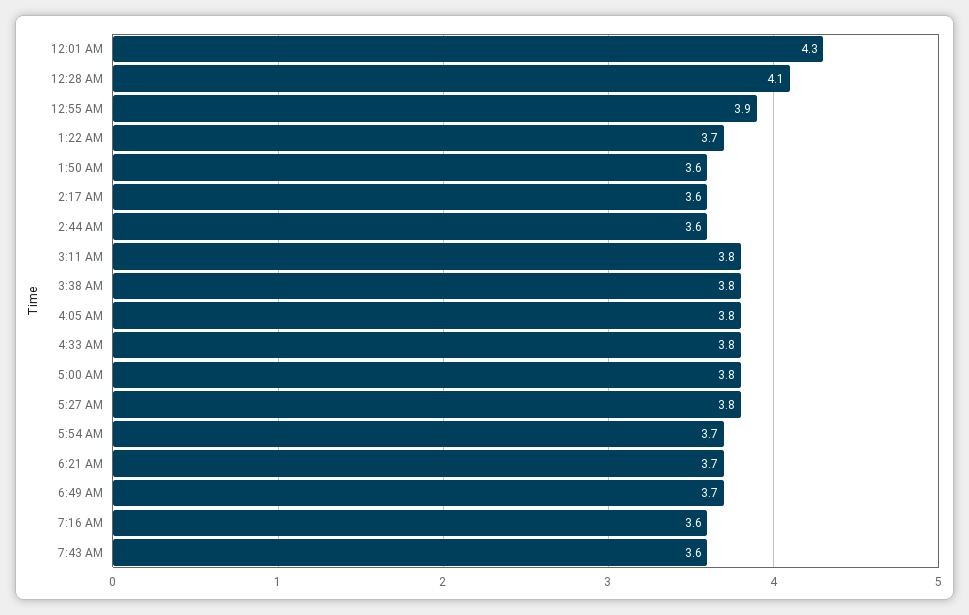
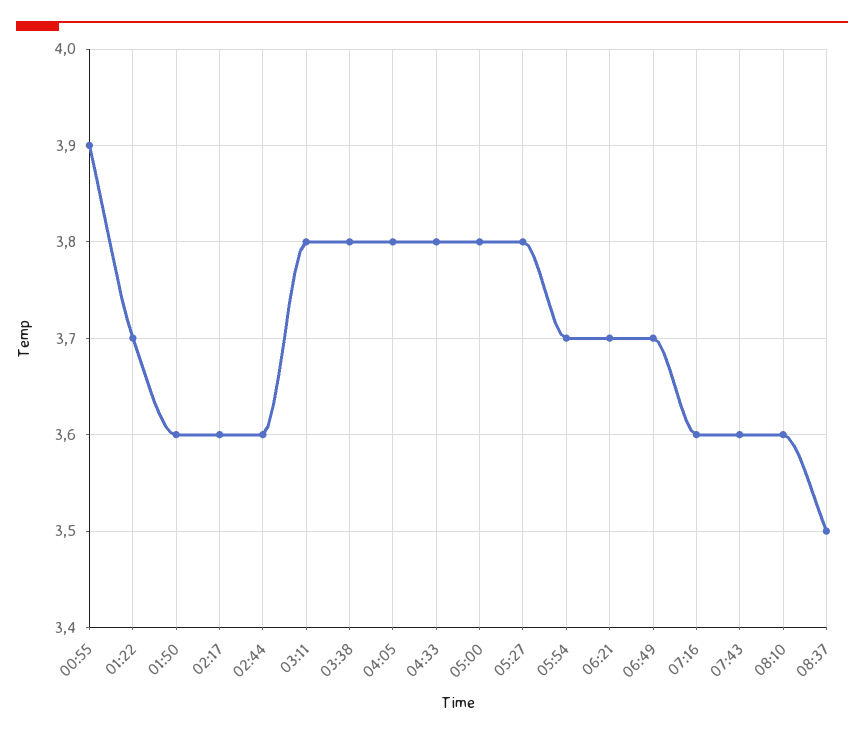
12:01 AM: 4.3 -> none
12:28 AM: 4.1 -> none
08:10: none -> 3.6
08:37: none -> 3.5

